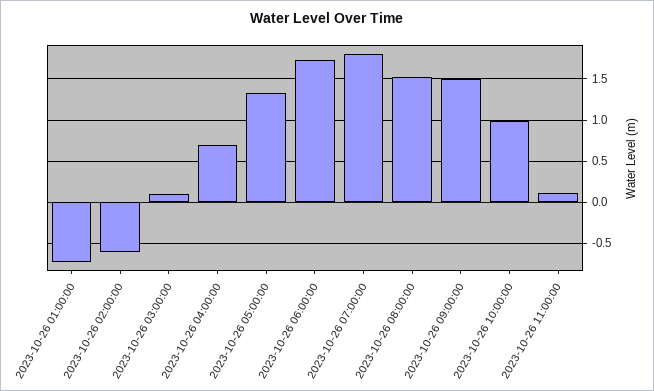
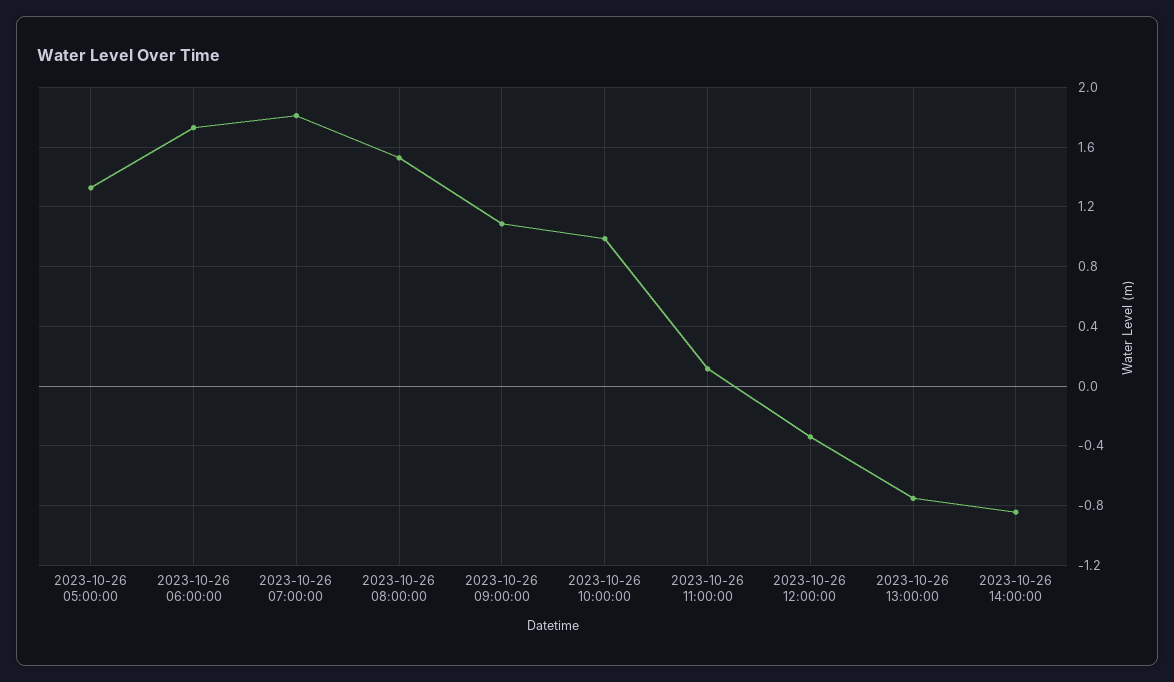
2023-10-26 01:00:00: -0.7 -> none
2023-10-26 02:00:00: -0.6 -> none
2023-10-26 03:00:00: 0.1 -> none
2023-10-26 04:00:00: 0.7 -> none
2023-10-26 09:00:00: 1.5 -> 1.1
2023-10-26 12:00:00: none -> -0.35
2023-10-26 13:00:00: none -> -0.75
2023-10-26 14:00:00: none -> -0.85

